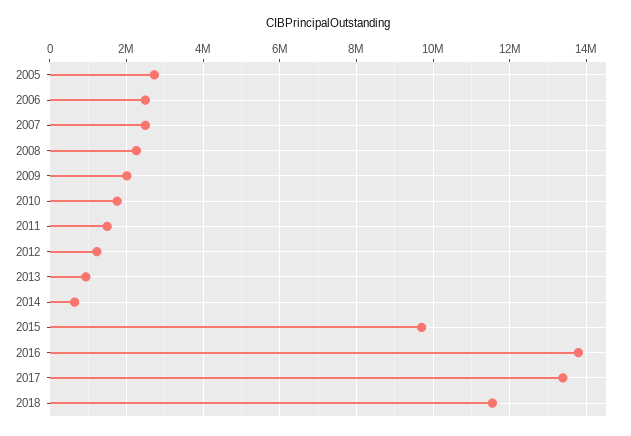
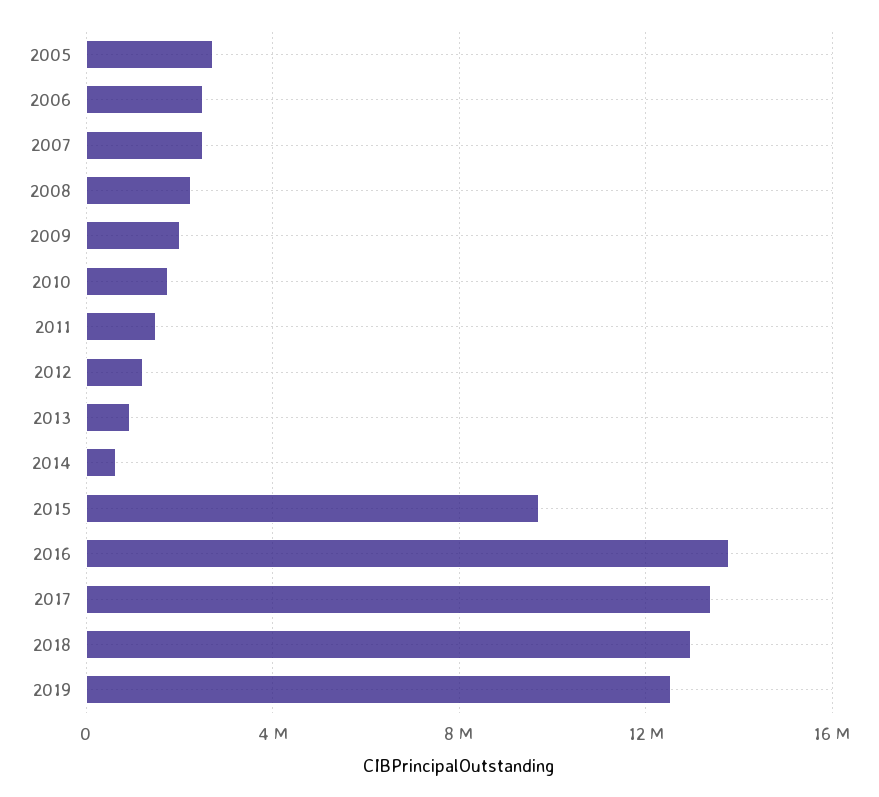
2018: 11600000 -> 13000000
2019: none -> 12500000

